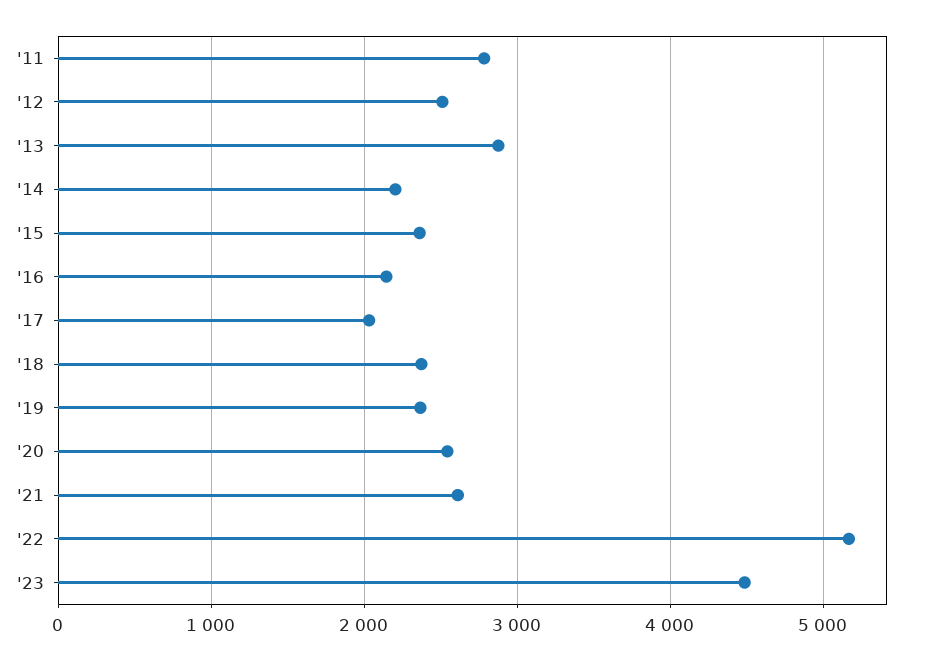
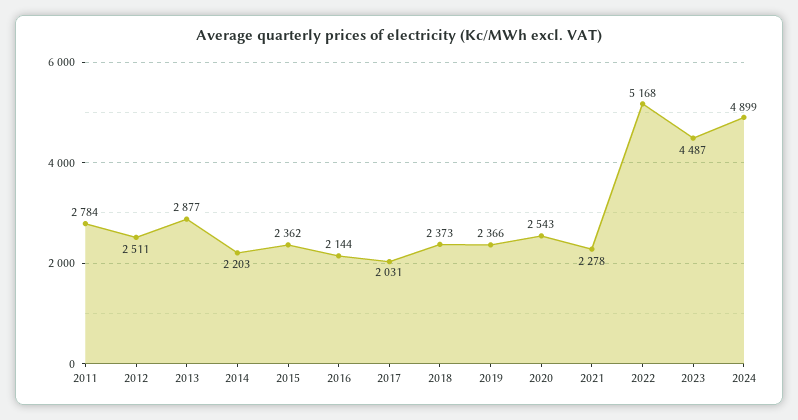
'21: 2600 -> 2278
2024: none -> 4899

